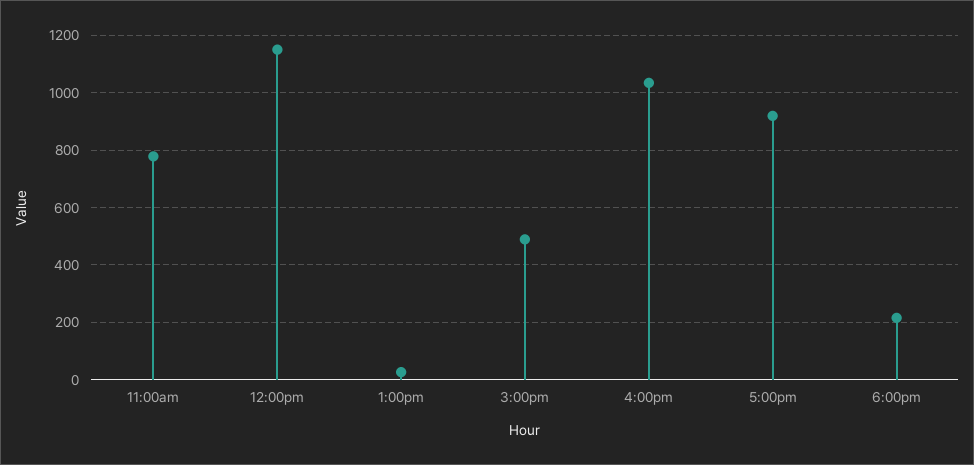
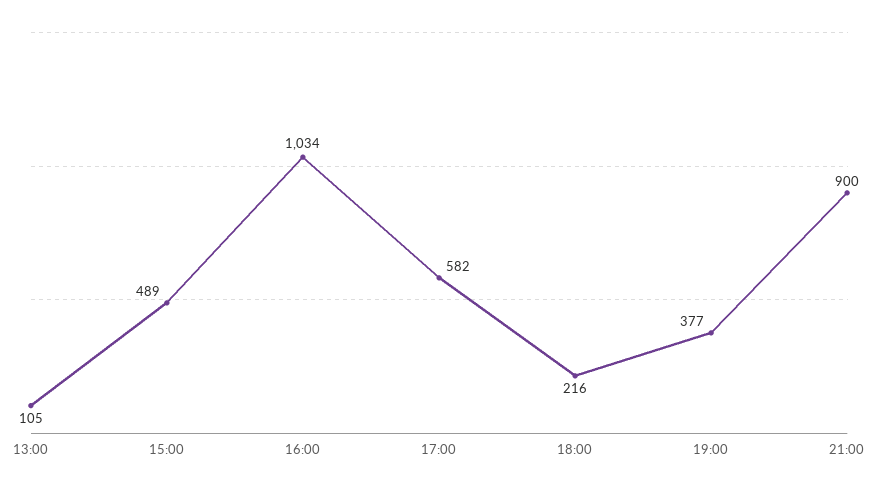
11:00am: 775 -> none
12:00pm: 1150 -> none
1:00pm: 25 -> 105
5:00pm: 925 -> 582
19:00: none -> 377
21:00: none -> 900

